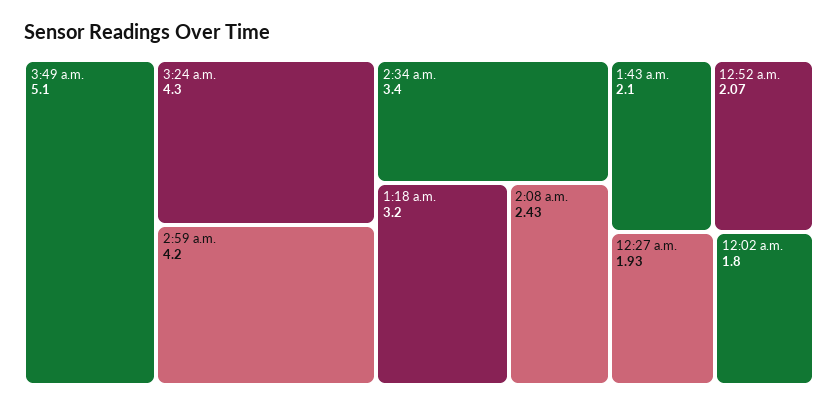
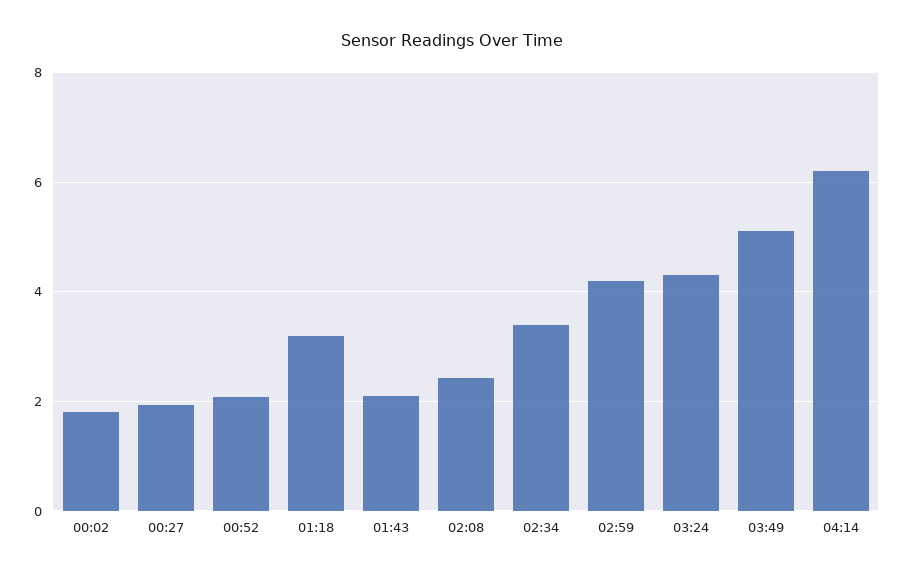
04:14: none -> 6.2

